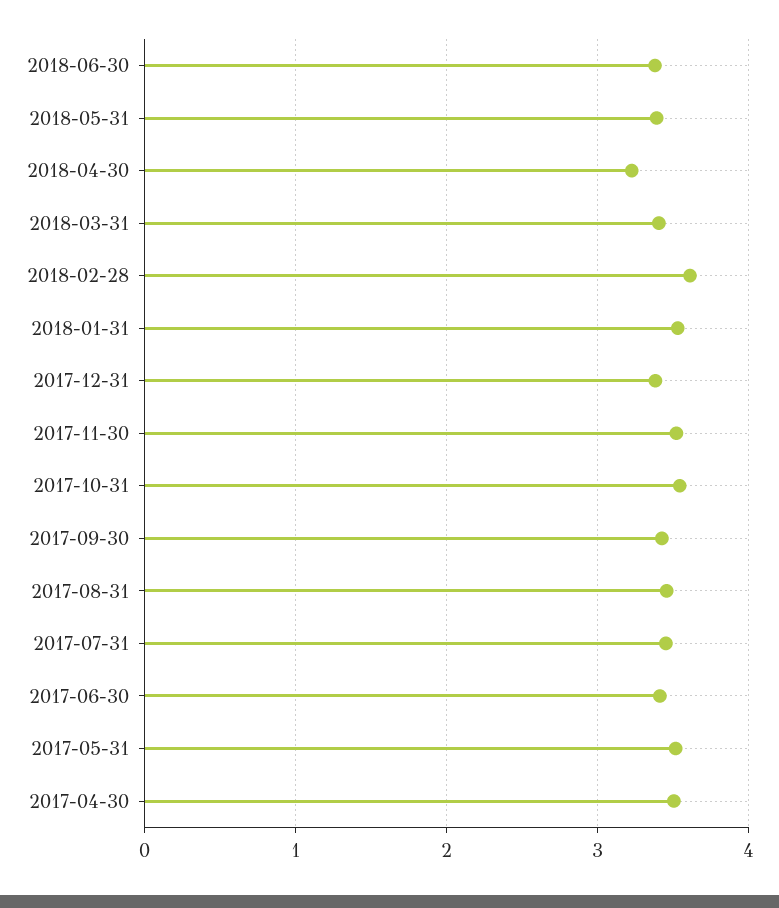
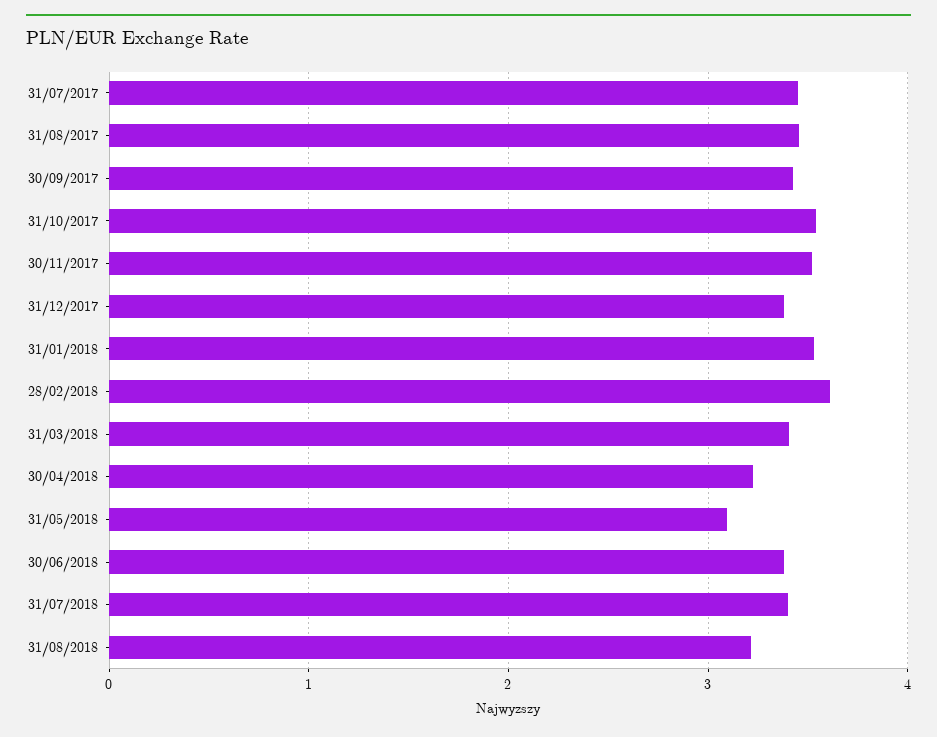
2018-05-31: 3.4 -> 3.1
2017-06-30: 3.4 -> none
2017-05-31: 3.5 -> none
2017-04-30: 3.5 -> none
31/07/2018: none -> 3.4
31/08/2018: none -> 3.2

